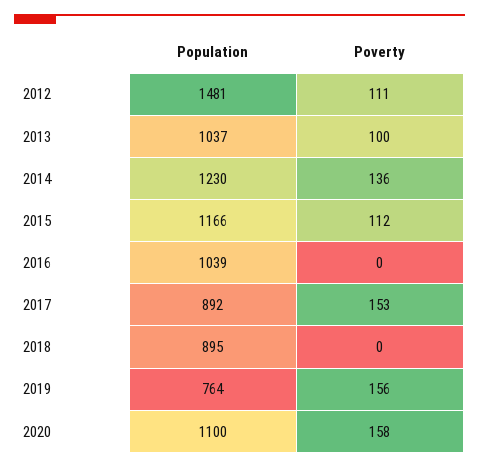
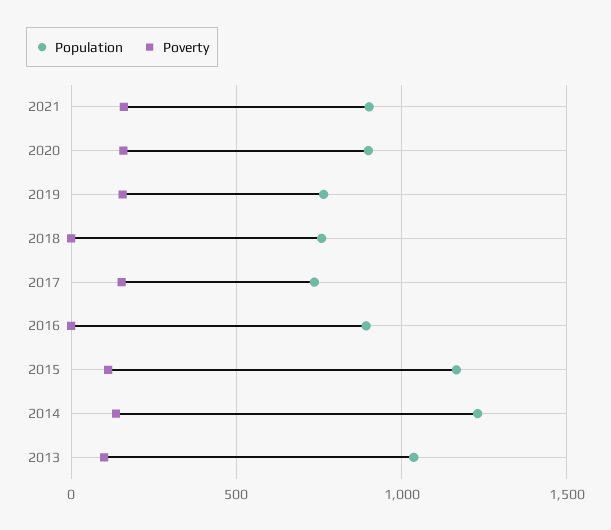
Population, 2012: 1481 -> none
Poverty, 2012: 111 -> none
Population, 2016: 1039 -> 900
Population, 2017: 892 -> 750
Population, 2018: 895 -> 750
Population, 2020: 1100 -> 900
Population, 2021: none -> 900
Poverty, 2021: none -> 150

